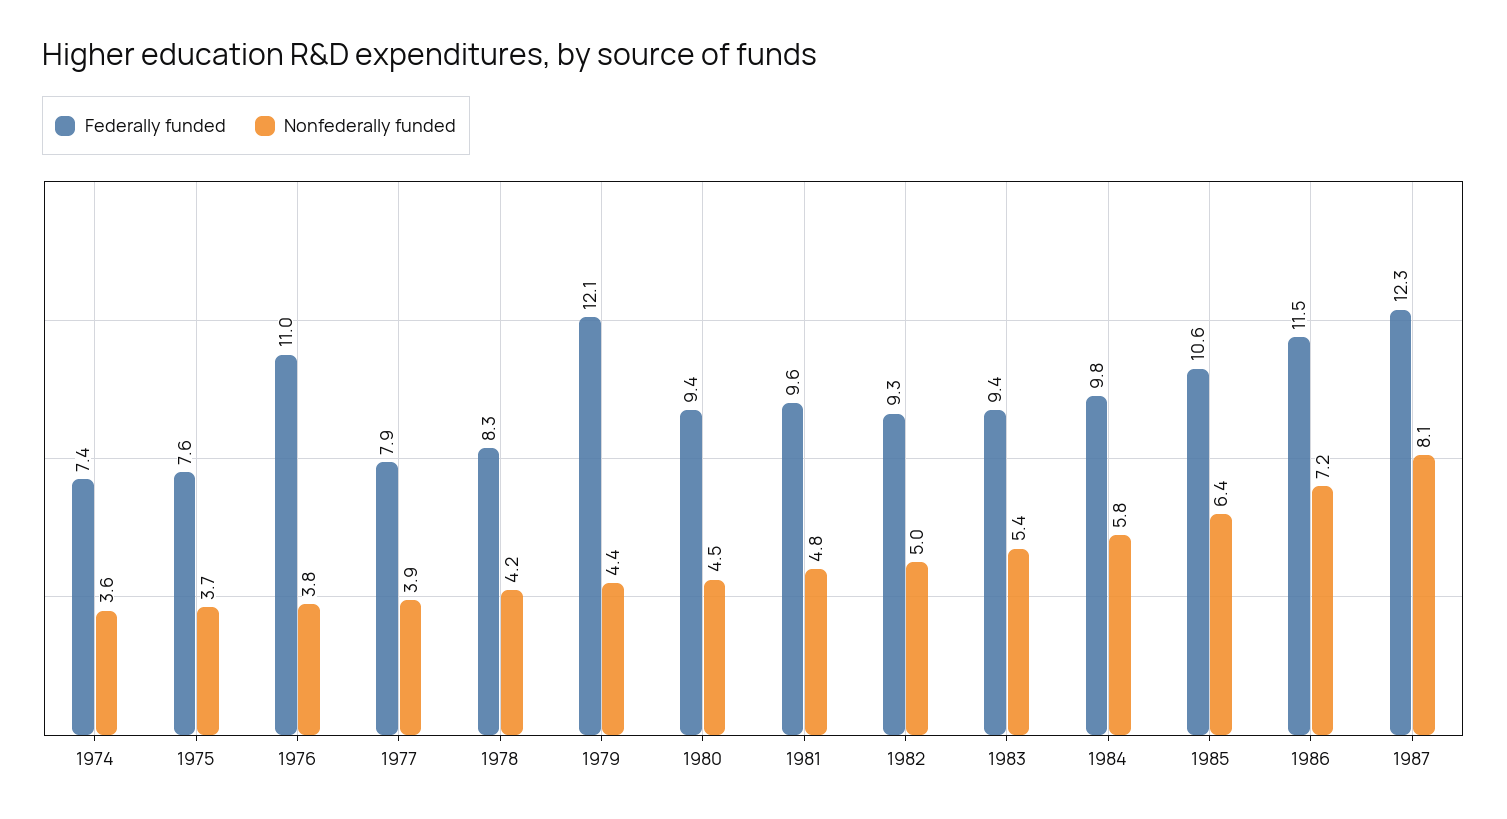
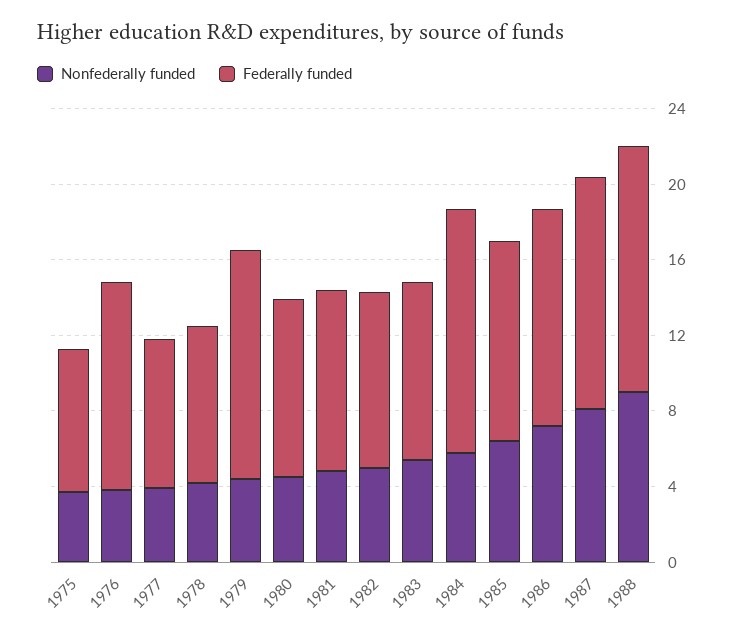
Federally funded, 1974: 7.4 -> none
Nonfederally funded, 1974: 3.6 -> none
Federally funded, 1984: 9.8 -> 13
Nonfederally funded, 1988: none -> 9
Federally funded, 1988: none -> 13

